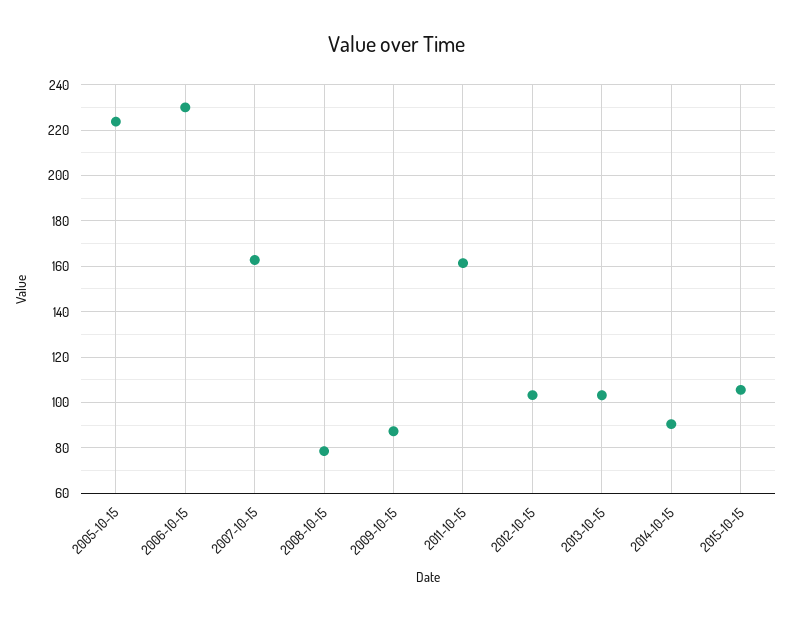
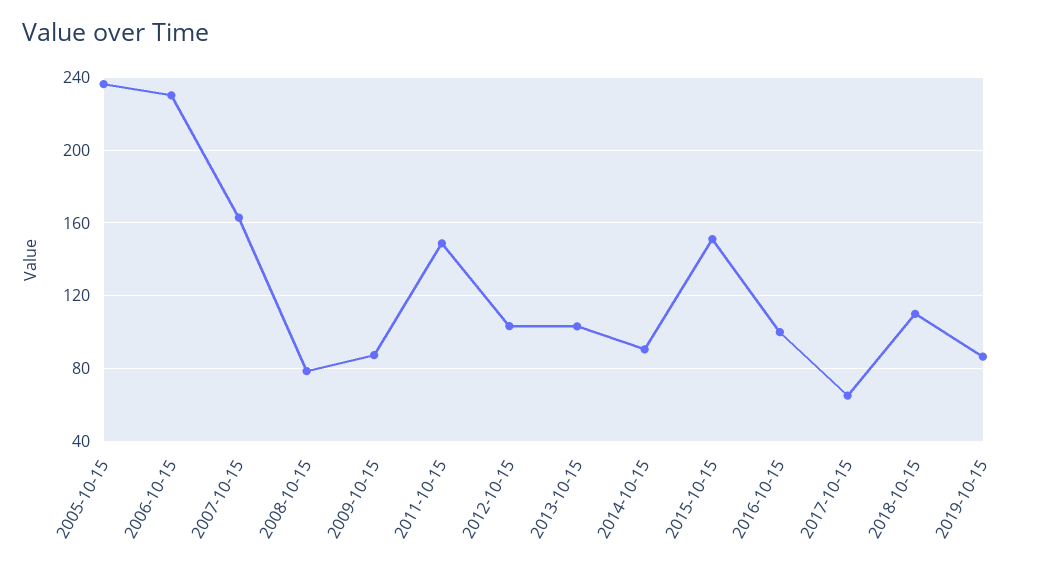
2005-10-15: 225 -> 235
2011-10-15: 160 -> 150
2015-10-15: 105 -> 150
2016-10-15: none -> 100
2017-10-15: none -> 65
2018-10-15: none -> 110
2019-10-15: none -> 85

